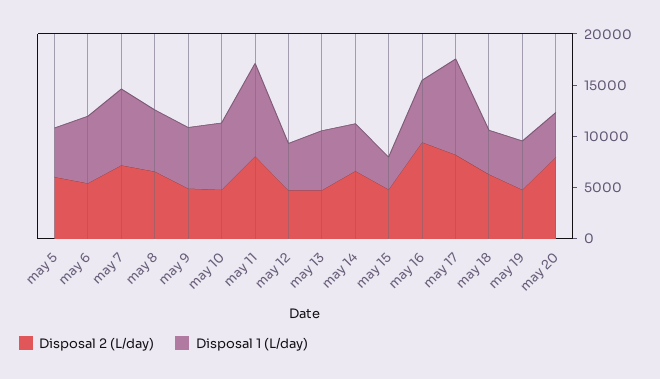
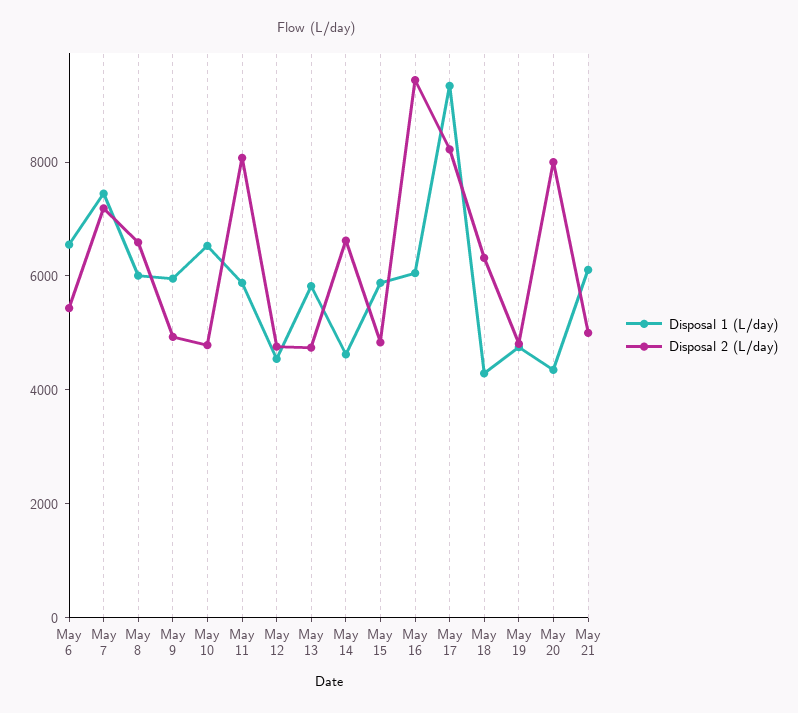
Disposal 2 (L/day), may 5: 6000 -> none
Disposal 1 (L/day), may 5: 5000 -> none
Disposal 1 (L/day), may 11: 9000 -> 6000
Disposal 1 (L/day), may 15: 3000 -> 6000
Disposal 1 (L/day), May 21: none -> 6000
Disposal 2 (L/day), May 21: none -> 5000

